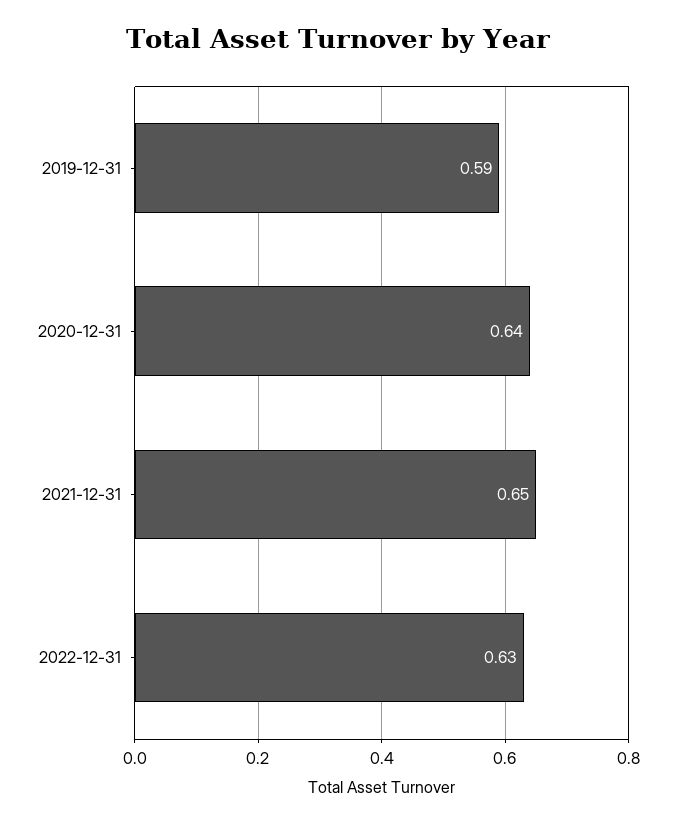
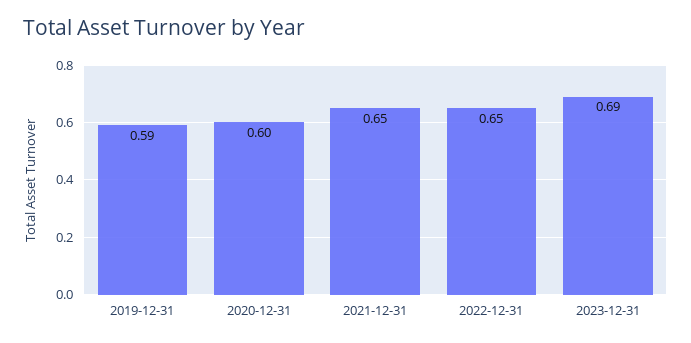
2020-12-31: 0.64 -> 0.6
2022-12-31: 0.63 -> 0.65
2023-12-31: none -> 0.69

